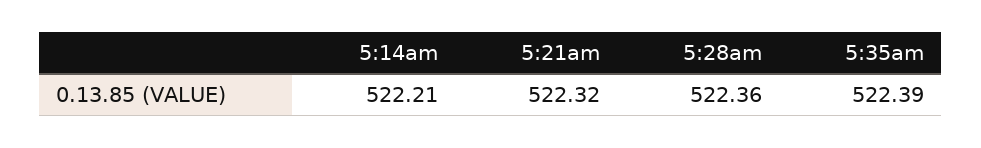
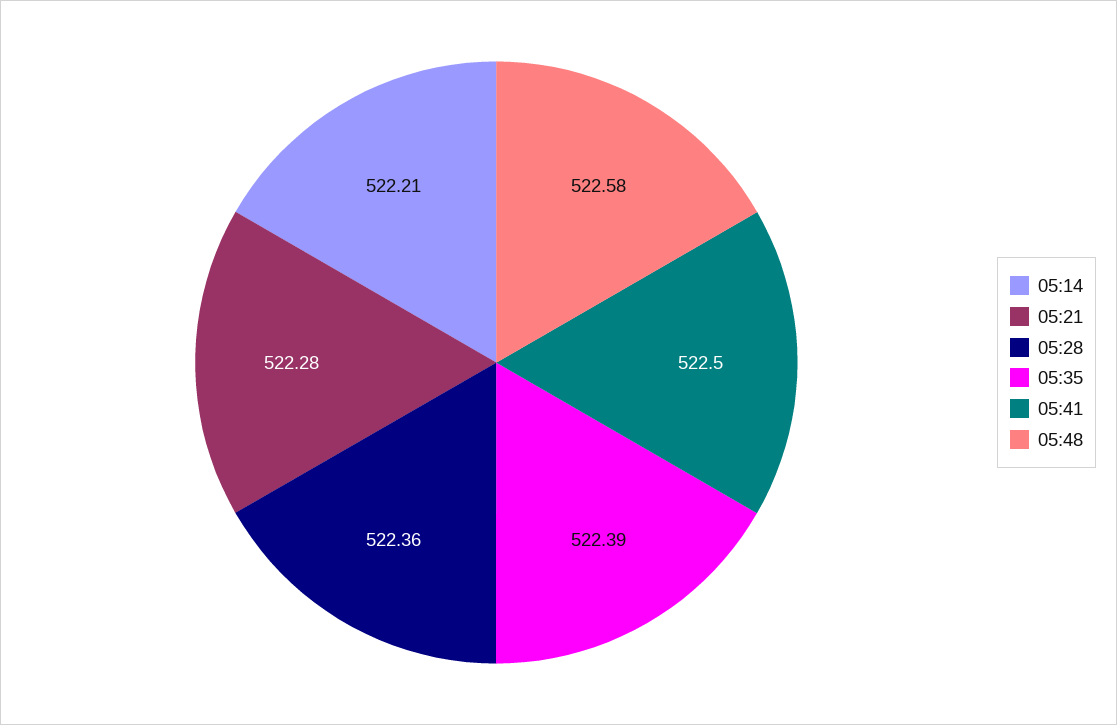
5:21am: 522.32 -> 522.28
05:41: none -> 522.5
05:48: none -> 522.58

